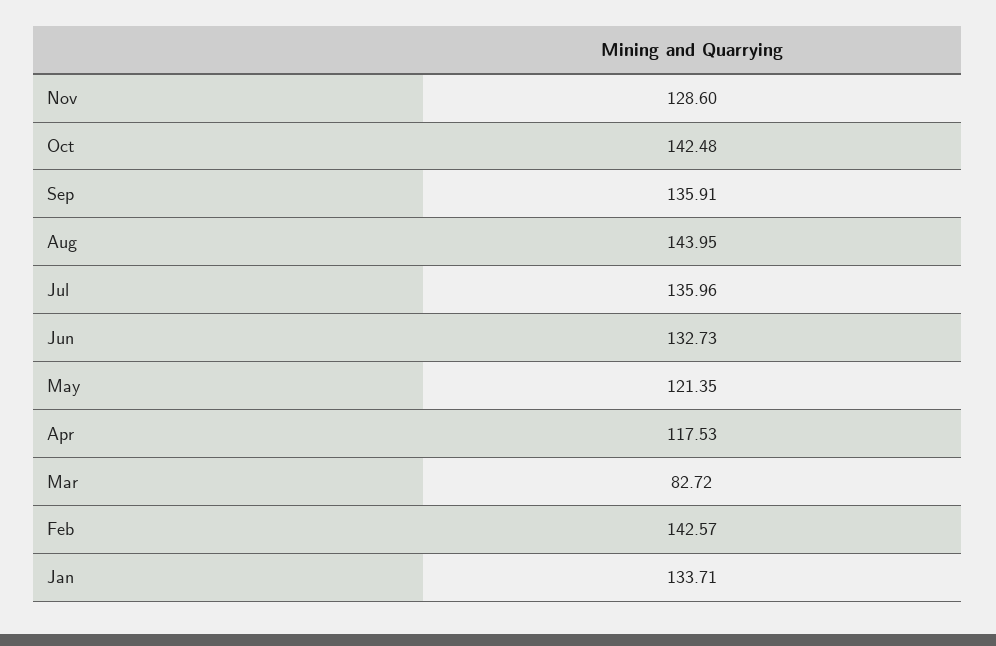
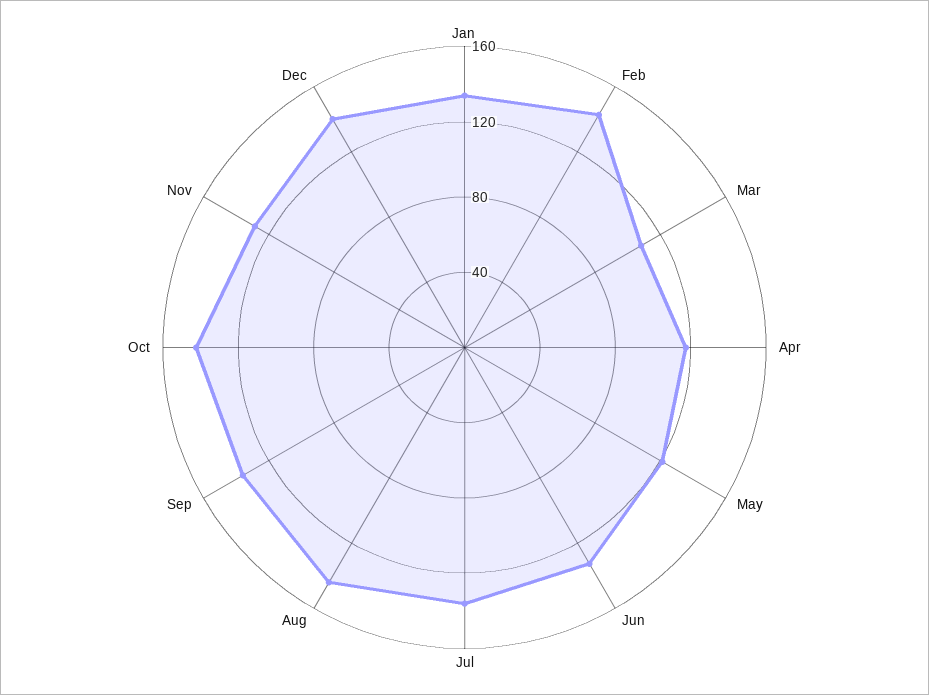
Mar: 82.72 -> 110
Dec: none -> 140

